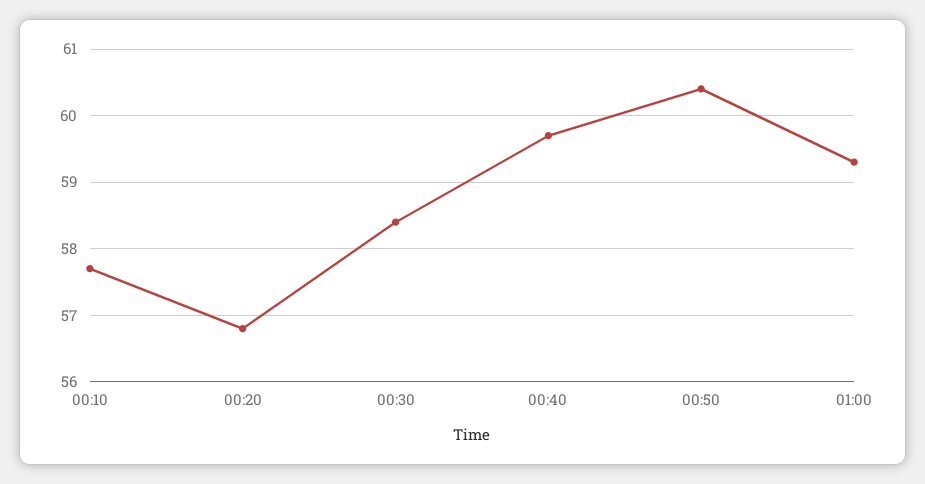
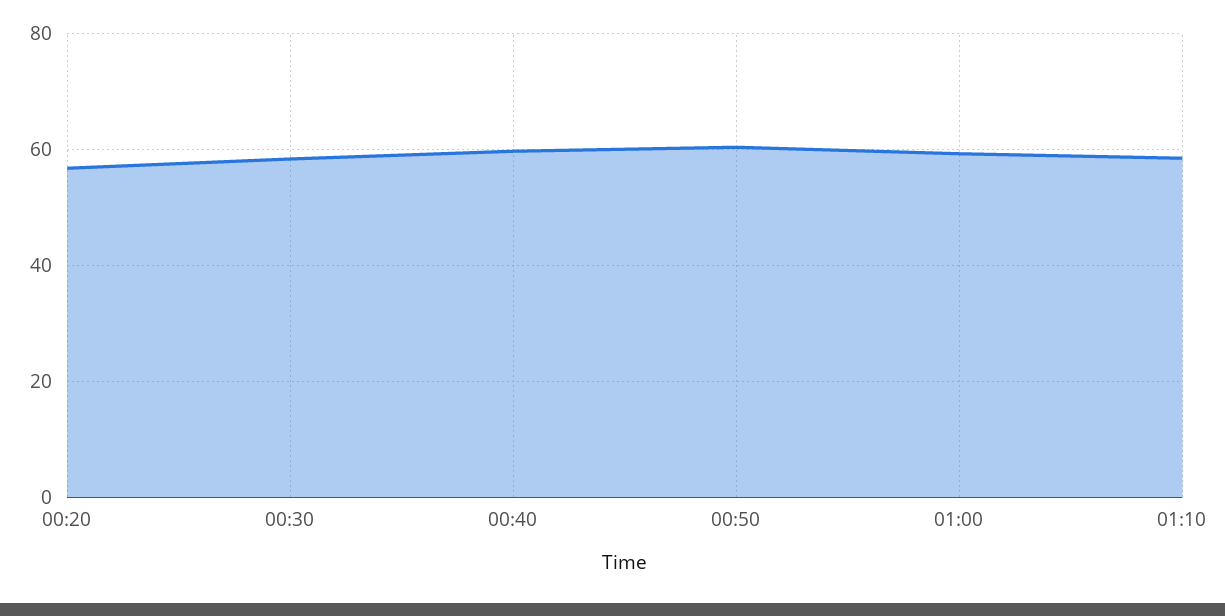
00:10: 57.7 -> none
01:10: none -> 58

